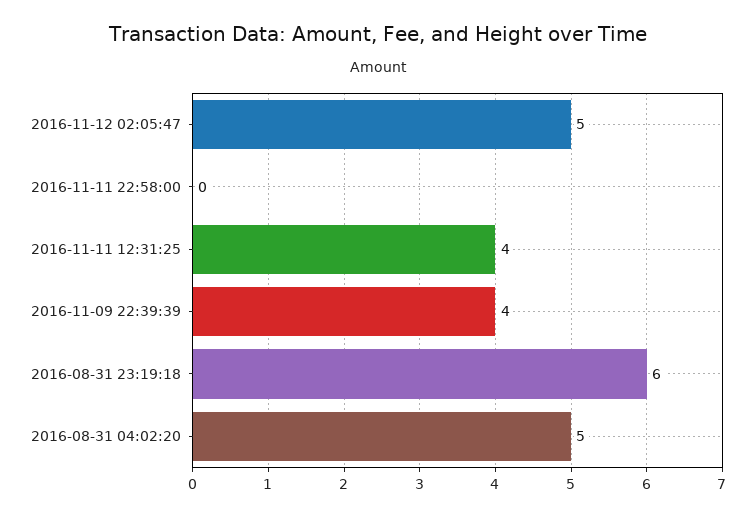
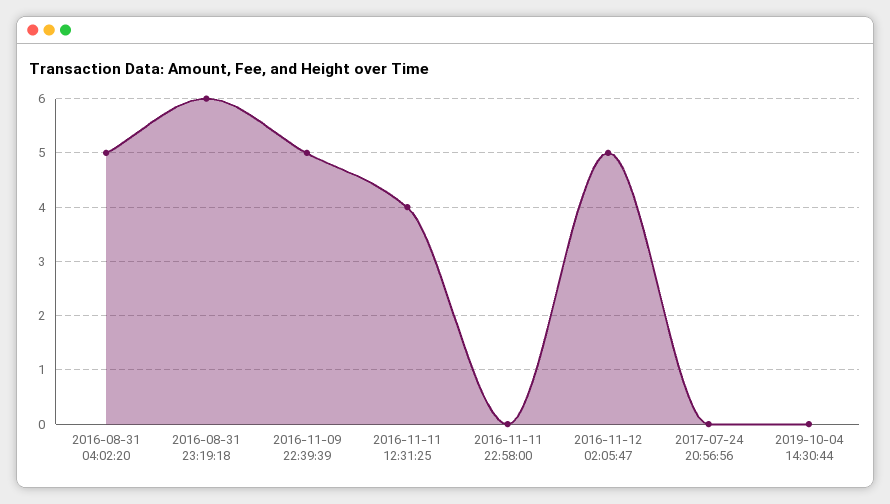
2016-11-09 22:39:39: 4 -> 5
2017-07-24 20:56:56: none -> 0
2019-10-04 14:30:44: none -> 0

